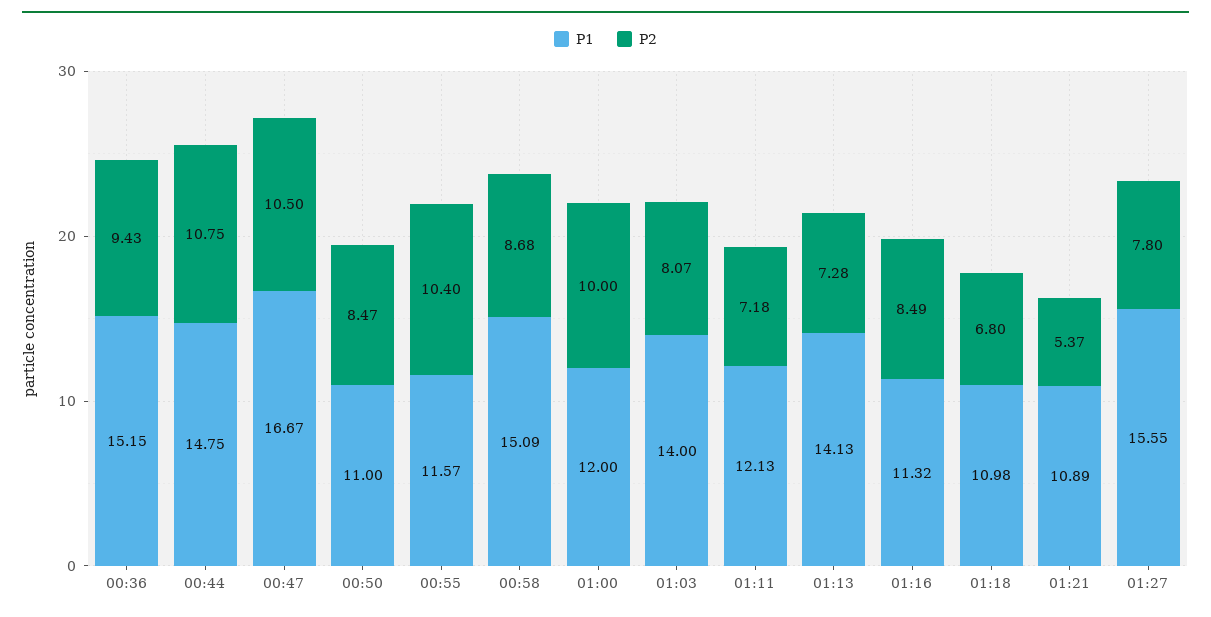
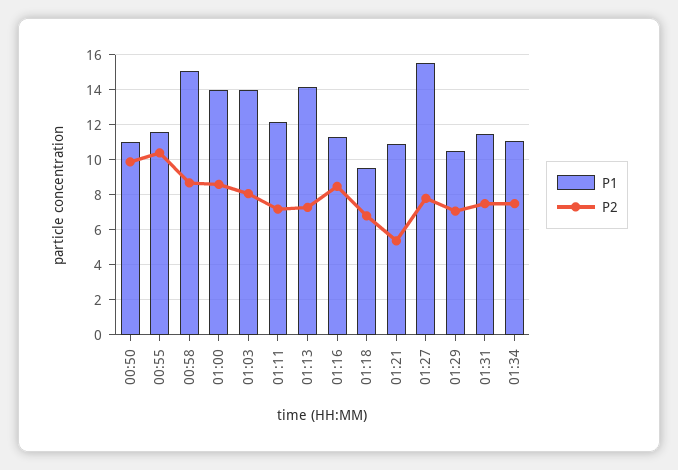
P1, 00:36: 15.15 -> none
P2, 00:36: 9.43 -> none
P1, 00:44: 14.75 -> none
P2, 00:44: 10.75 -> none
P1, 00:47: 16.67 -> none
P2, 00:47: 10.5 -> none
P2, 00:50: 8.47 -> 10
P1, 01:00: 12 -> 14
P2, 01:00: 10 -> 8.5
P1, 01:18: 10.98 -> 9.5
P1, 01:29: none -> 10.5
P2, 01:29: none -> 7
P1, 01:31: none -> 11.5
P2, 01:31: none -> 7.5
P1, 01:34: none -> 11
P2, 01:34: none -> 7.5

